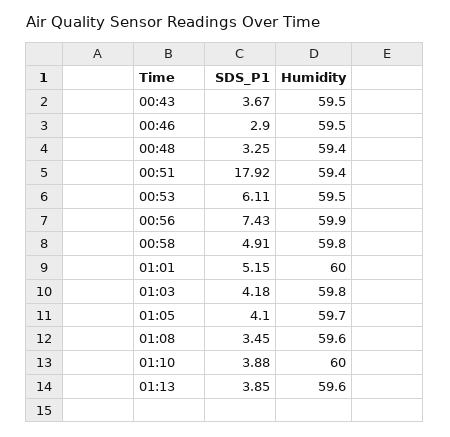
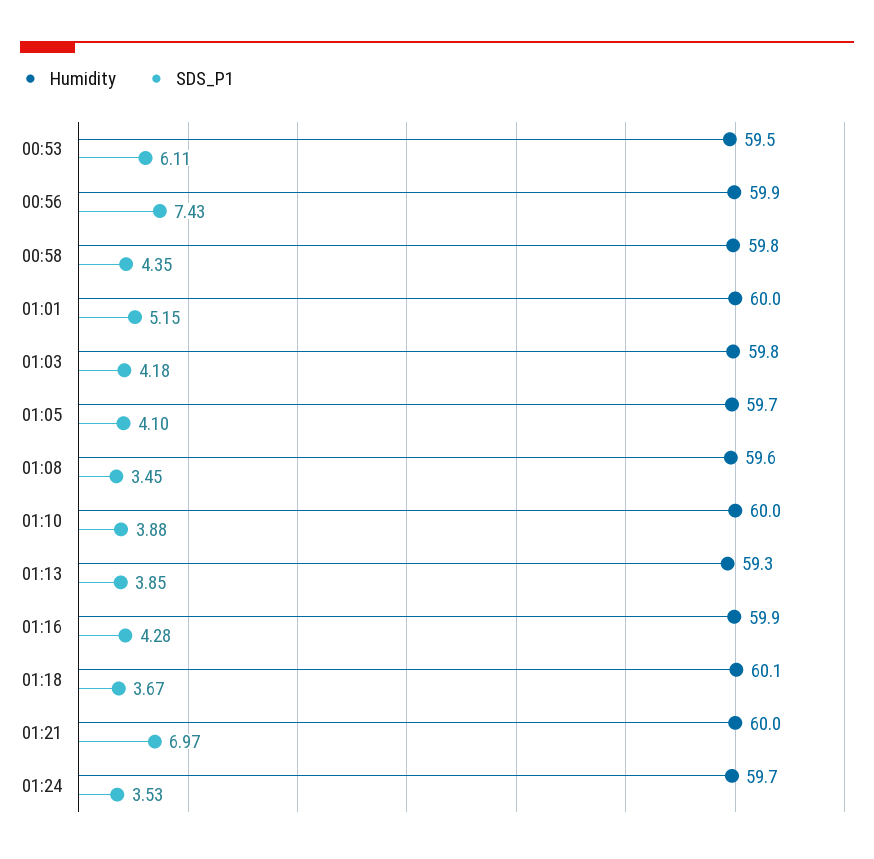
SDS_P1, 00:43: 3.67 -> none
Humidity, 00:43: 59.5 -> none
SDS_P1, 00:46: 2.9 -> none
Humidity, 00:46: 59.5 -> none
SDS_P1, 00:48: 3.25 -> none
Humidity, 00:48: 59.4 -> none
SDS_P1, 00:51: 17.92 -> none
Humidity, 00:51: 59.4 -> none
SDS_P1, 00:58: 4.91 -> 4.35
Humidity, 01:13: 59.6 -> 59.3
Humidity, 01:16: none -> 59.9
SDS_P1, 01:16: none -> 4.28
Humidity, 01:18: none -> 60.1
SDS_P1, 01:18: none -> 3.67
Humidity, 01:21: none -> 60
SDS_P1, 01:21: none -> 6.97
Humidity, 01:24: none -> 59.7
SDS_P1, 01:24: none -> 3.53

